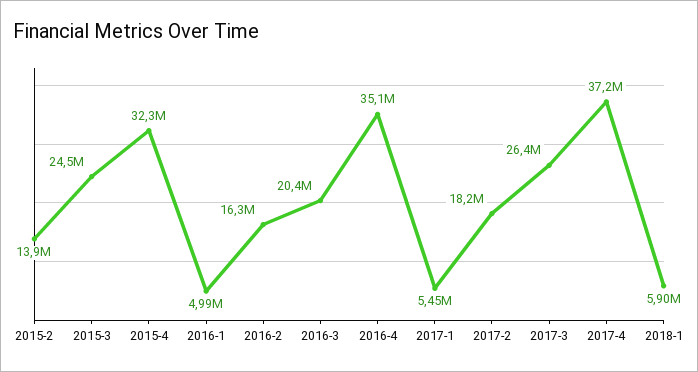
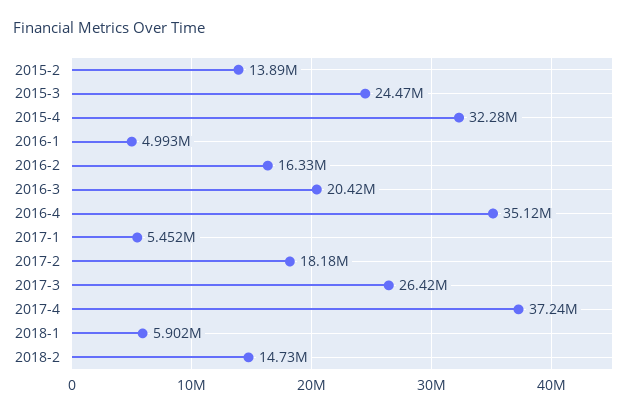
2018-2: none -> 14730000

